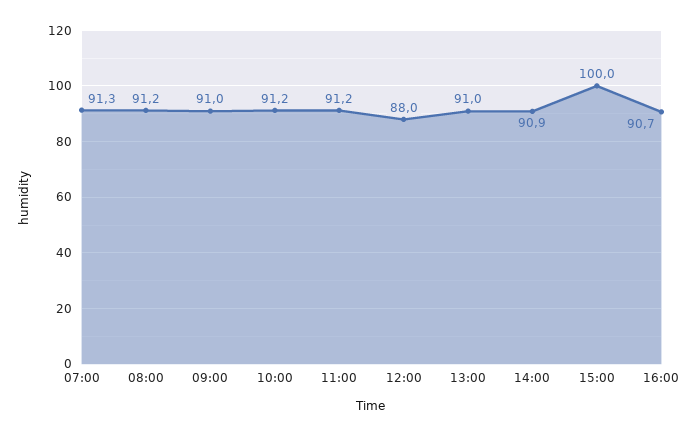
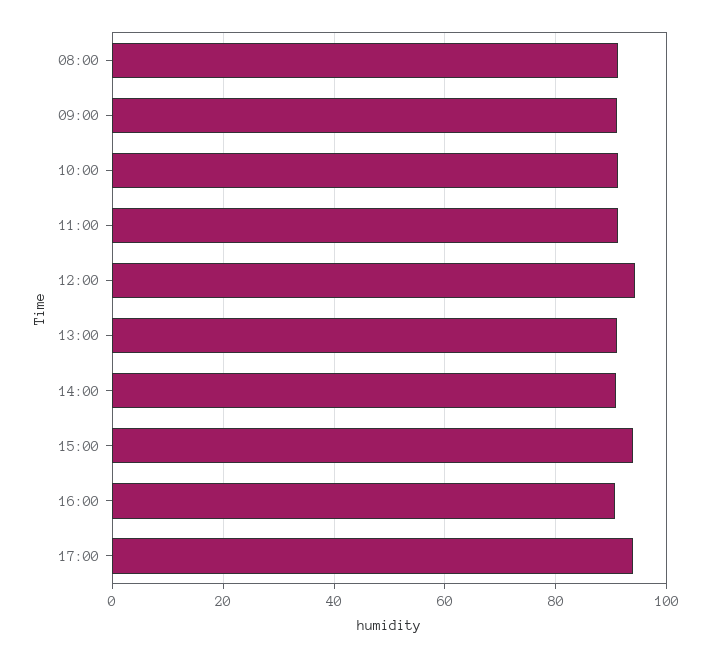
07:00: 91.3 -> none
12:00: 88 -> 94
15:00: 100 -> 94
17:00: none -> 94

